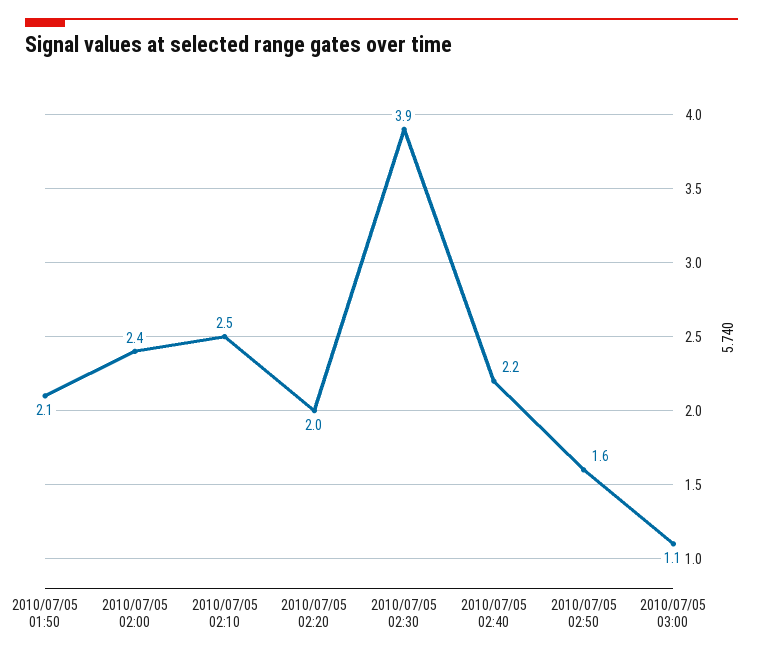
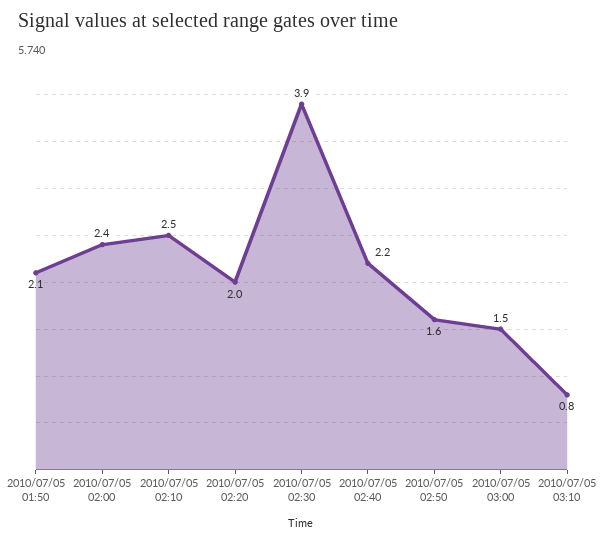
2010/07/05 03:00: 1.1 -> 1.5
2010/07/05 03:10: none -> 0.8

